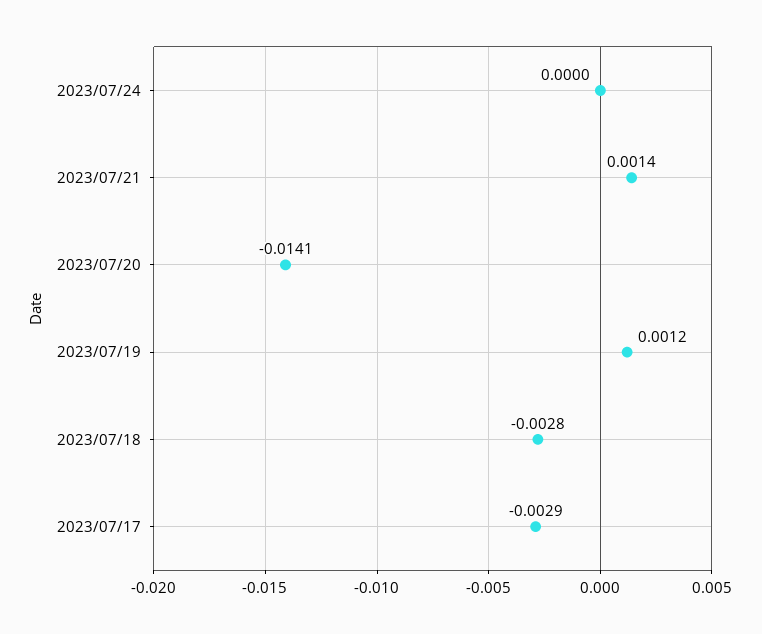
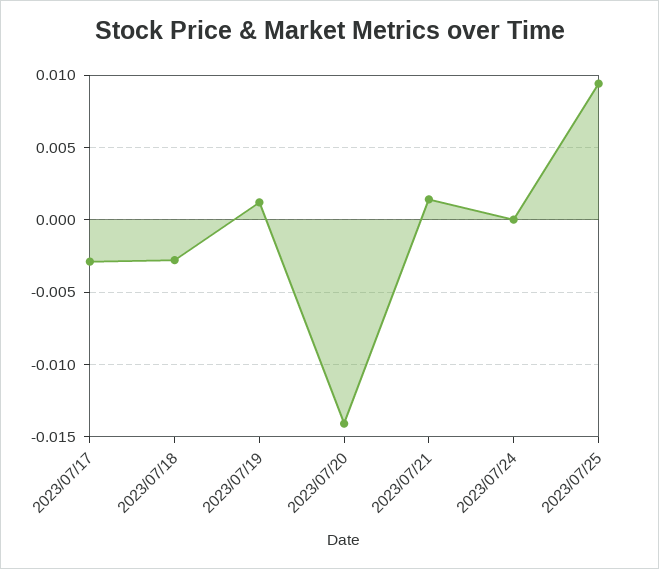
2023/07/25: none -> 0.0095

